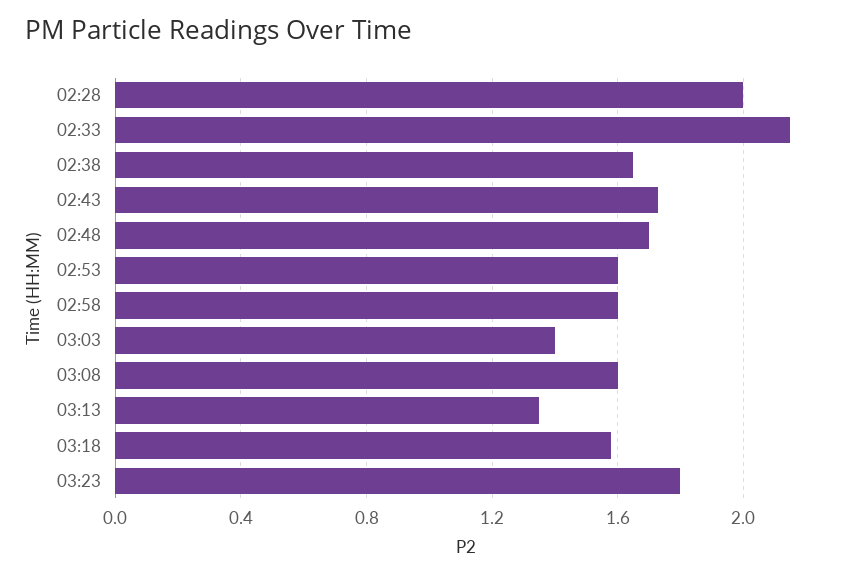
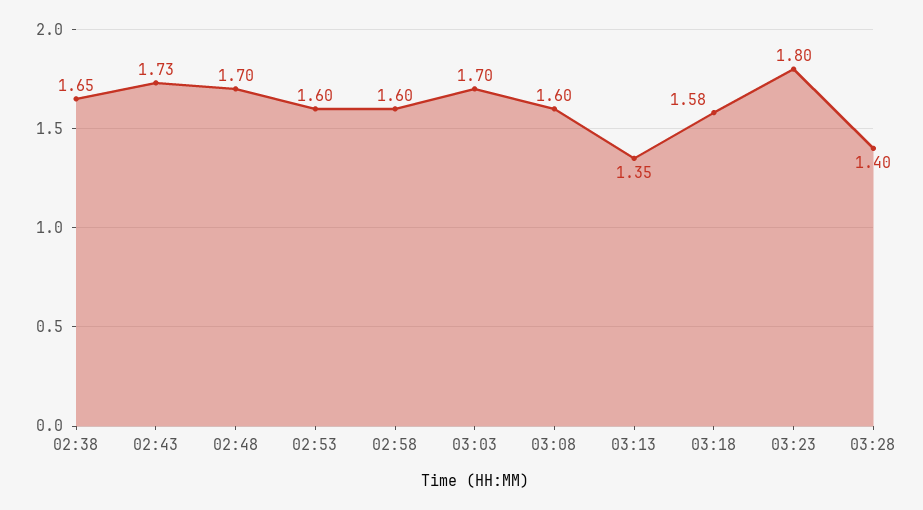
02:28: 2 -> none
02:33: 2.15 -> none
03:03: 1.4 -> 1.7
03:28: none -> 1.4

